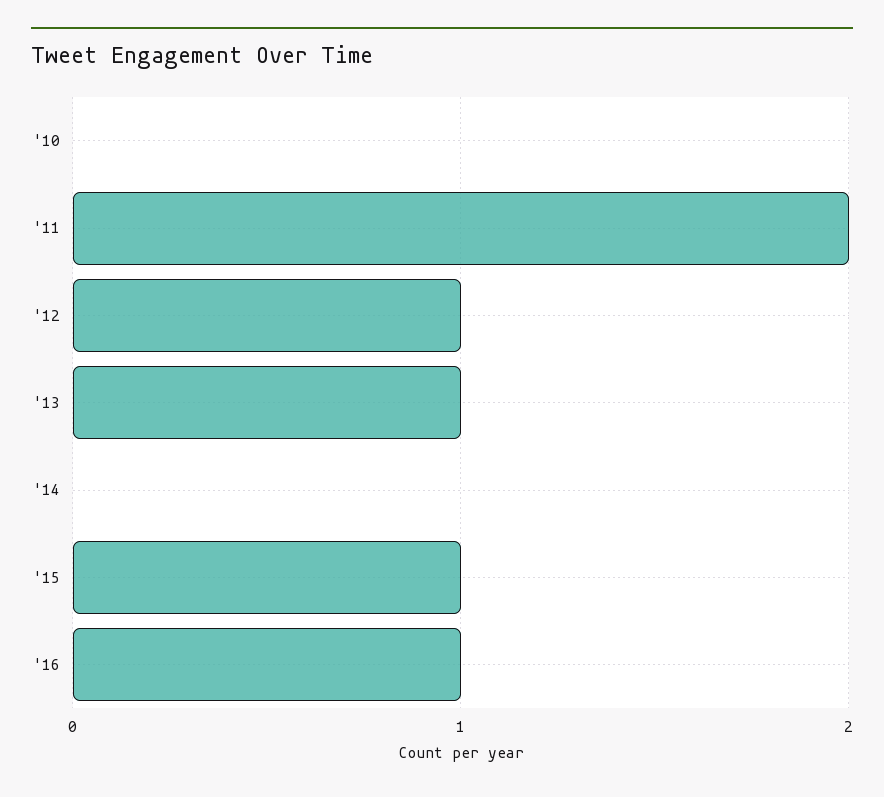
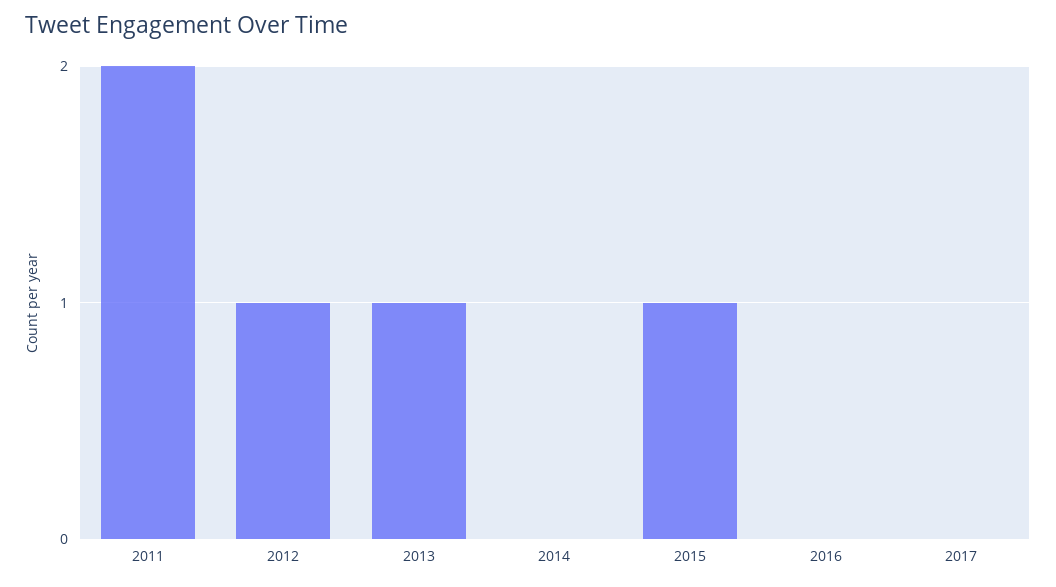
'10: 0 -> none
'16: 1 -> 0
2017: none -> 0

